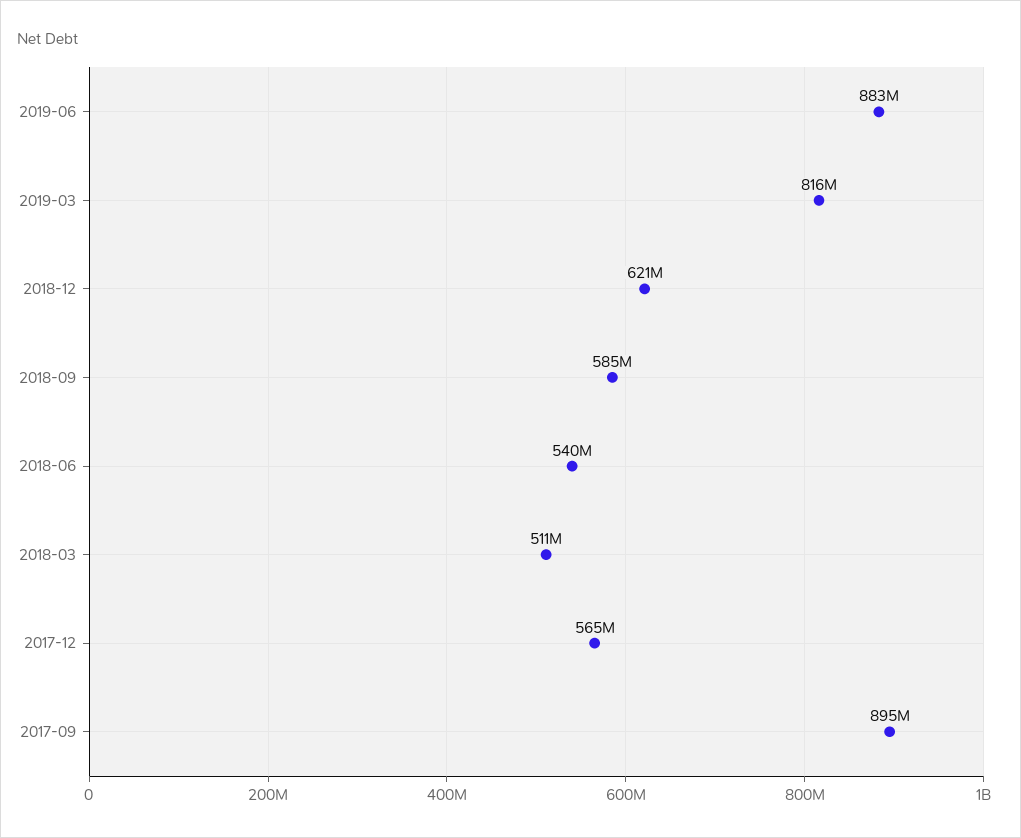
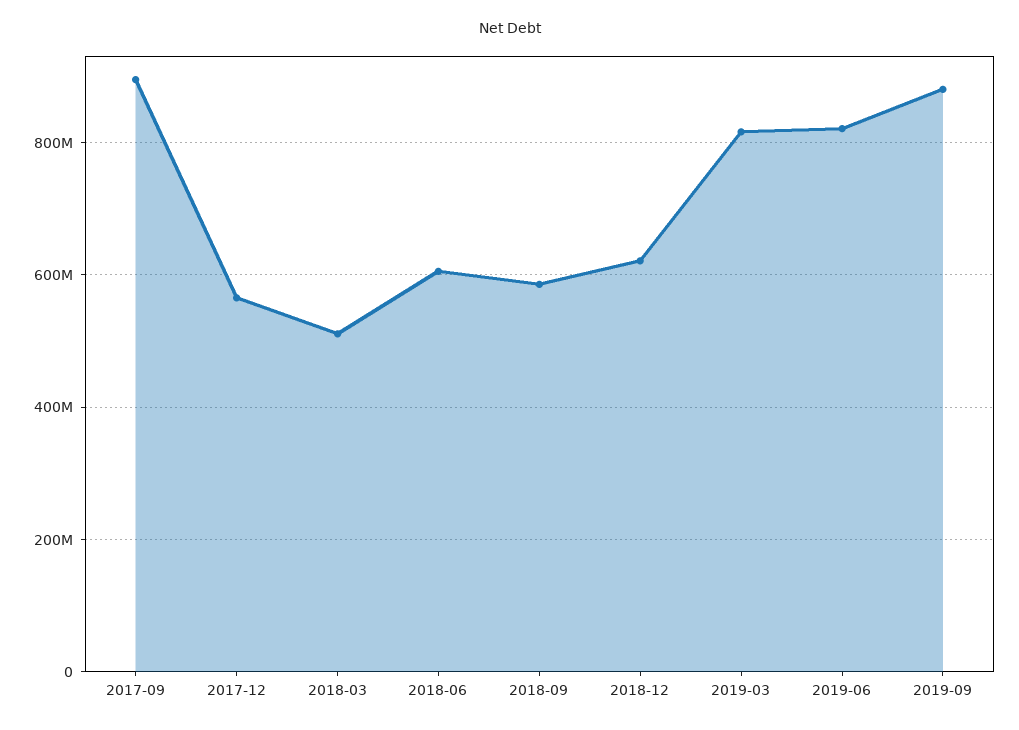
2019-06: 883000000 -> 820000000
2018-06: 540000000 -> 600000000
2019-09: none -> 880000000

